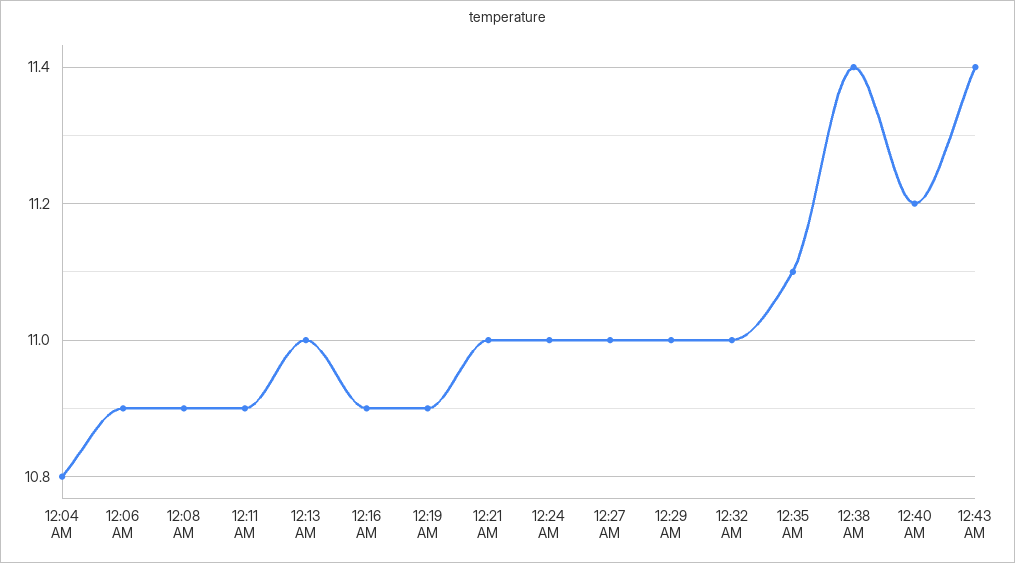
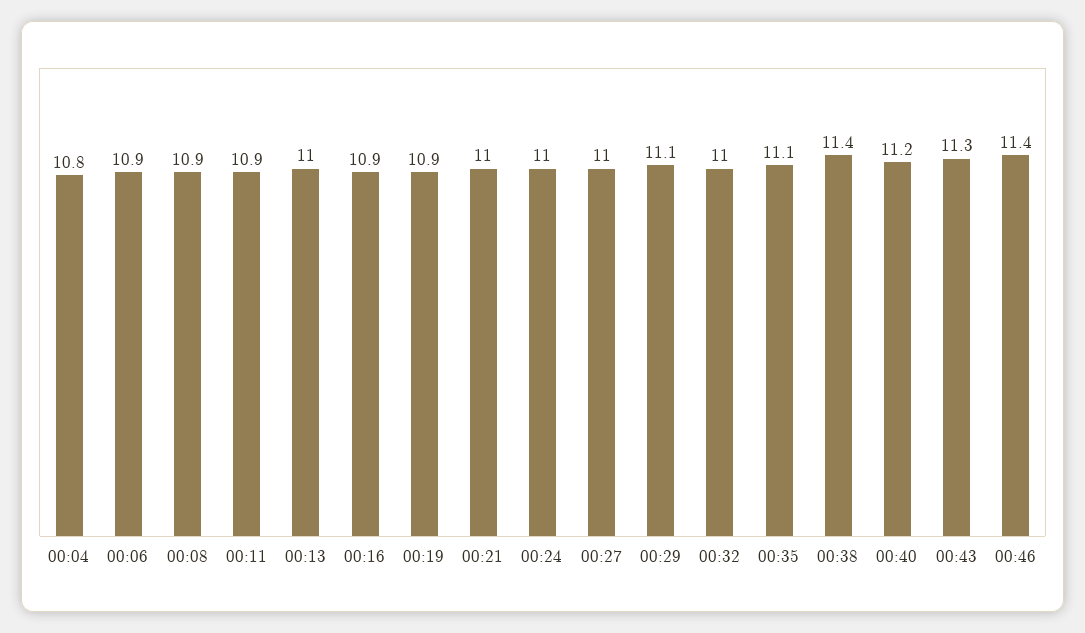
12:29 AM: 11 -> 11.1
12:43 AM: 11.4 -> 11.3
00:46: none -> 11.4

